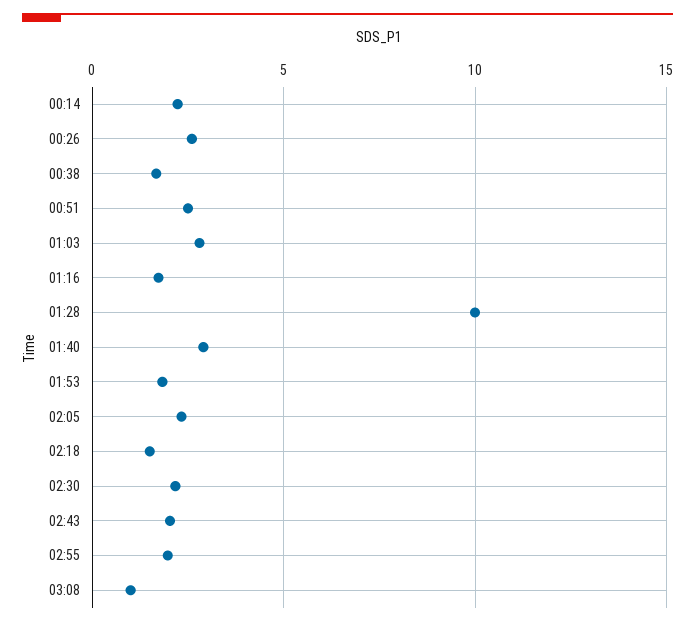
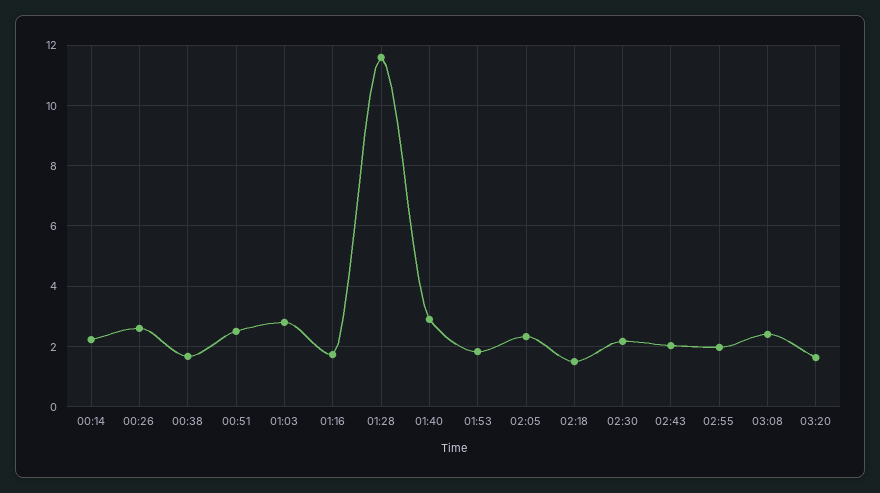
01:28: 10 -> 11.6
03:08: 1 -> 2.4
03:20: none -> 1.6

